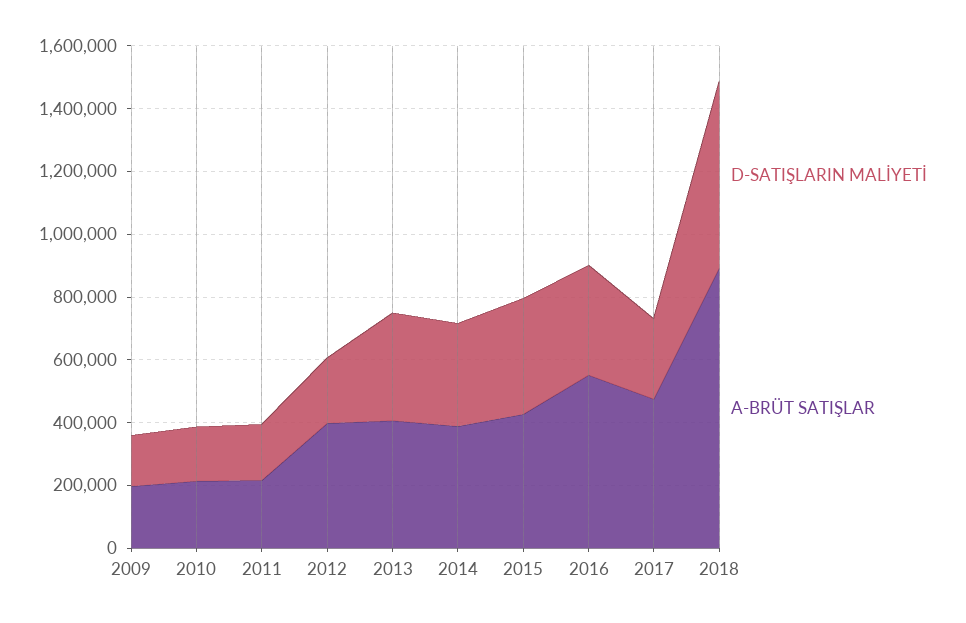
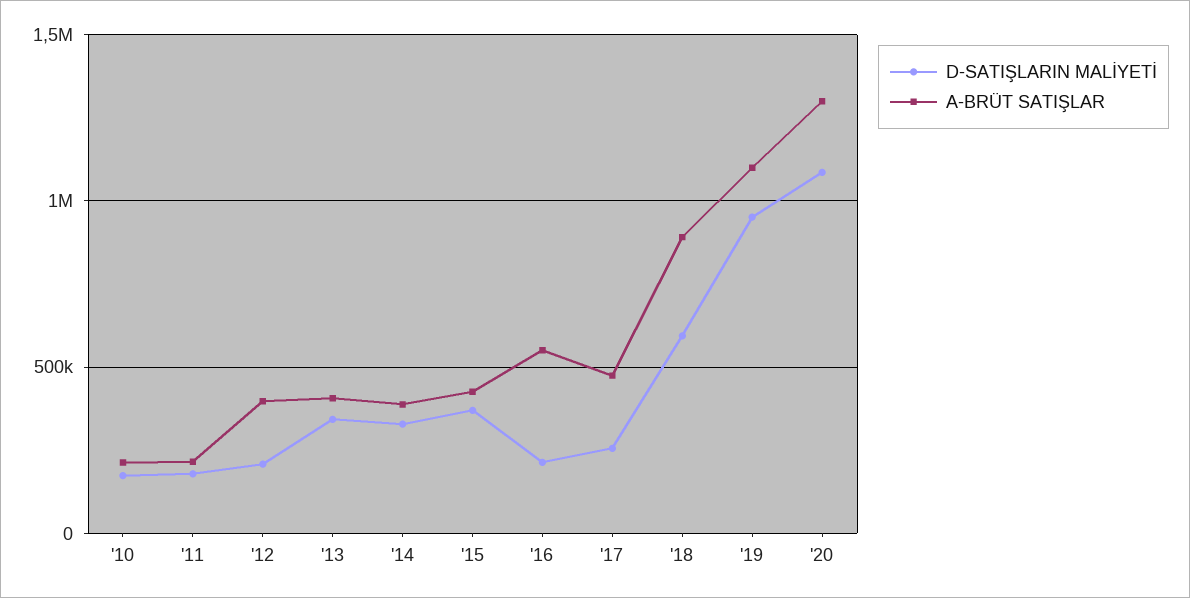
D-SATIŞLARIN MALİYETİ, 2009: 150000 -> none
A-BRÜT SATIŞLAR, 2009: 200000 -> none
D-SATIŞLARIN MALİYETİ, 2016: 350000 -> 200000
D-SATIŞLARIN MALİYETİ, '19: none -> 950000
A-BRÜT SATIŞLAR, '19: none -> 1100000
D-SATIŞLARIN MALİYETİ, '20: none -> 1100000
A-BRÜT SATIŞLAR, '20: none -> 1300000

